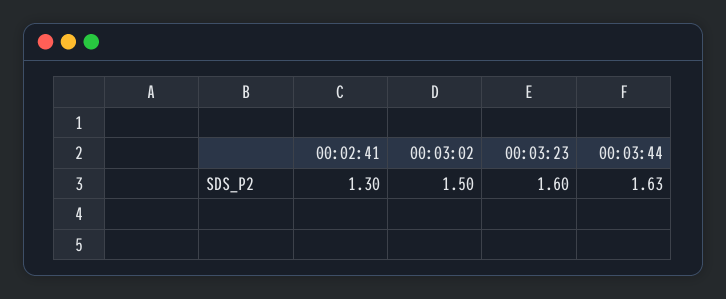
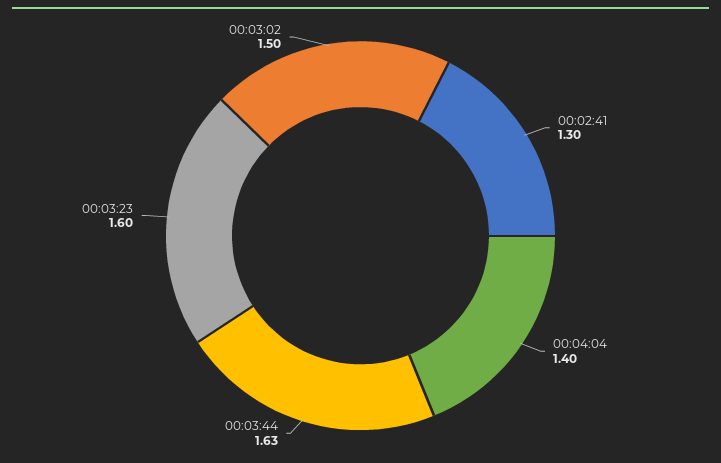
00:04:04: none -> 1.4

